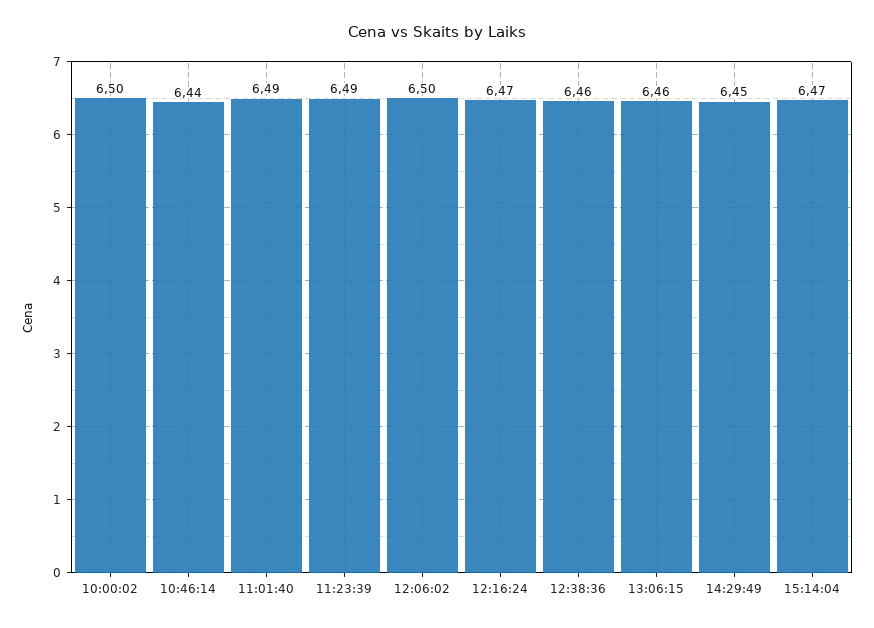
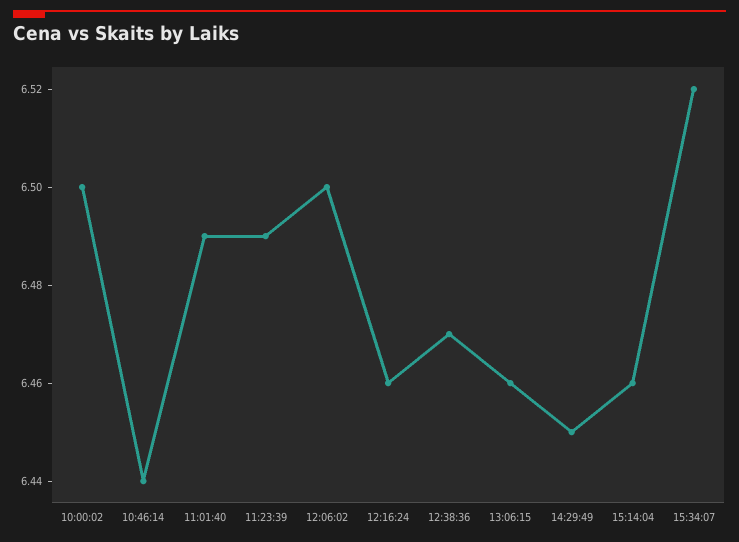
12:16:24: 6.47 -> 6.46
12:38:36: 6.46 -> 6.47
15:14:04: 6.47 -> 6.46
15:34:07: none -> 6.52

